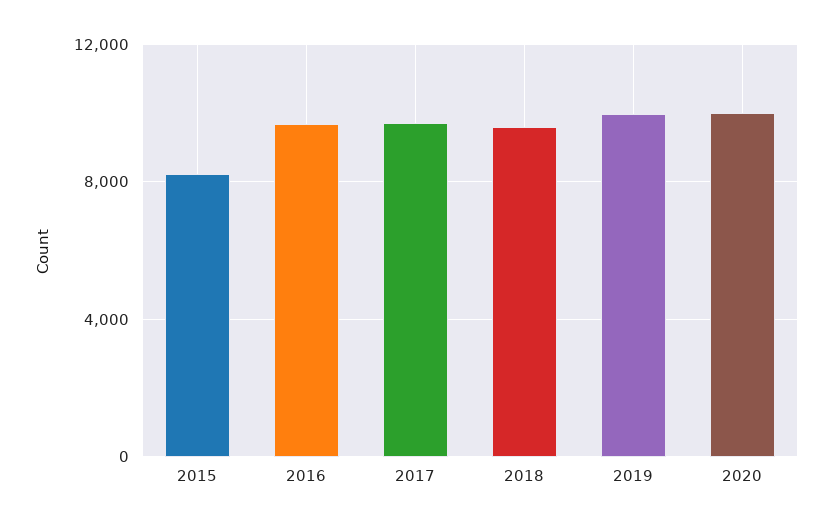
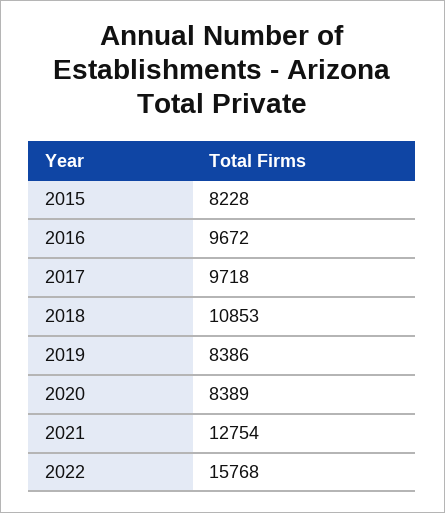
2018: 9500 -> 10853
2019: 10000 -> 8386
2020: 10000 -> 8389
2021: none -> 12754
2022: none -> 15768

